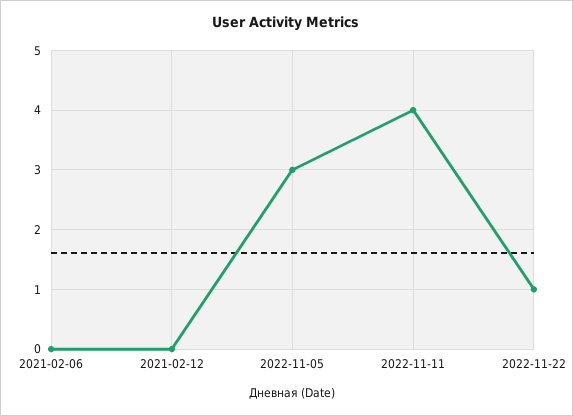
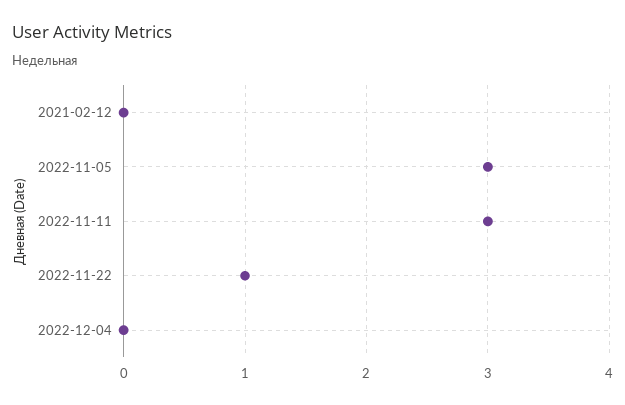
2021-02-06: 0 -> none
2022-11-11: 4 -> 3
2022-12-04: none -> 0

